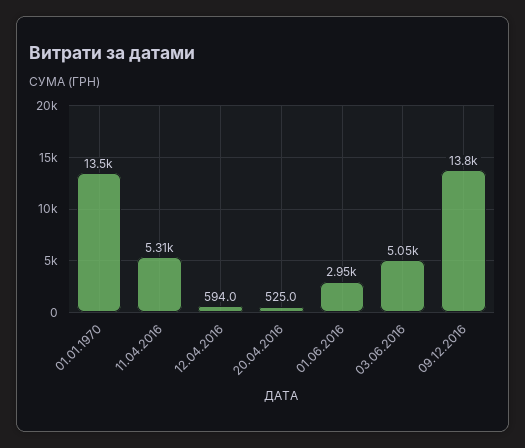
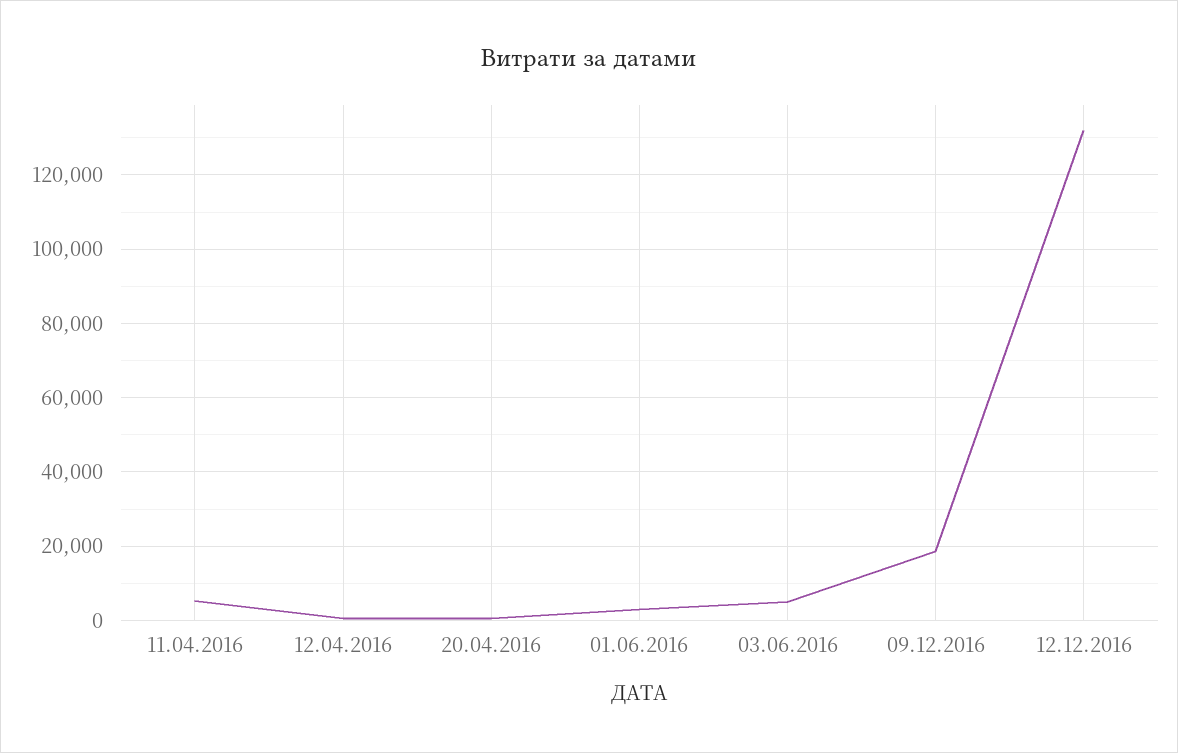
01.01.1970: 13500 -> none
09.12.2016: 13800 -> 18000
12.12.2016: none -> 132000

